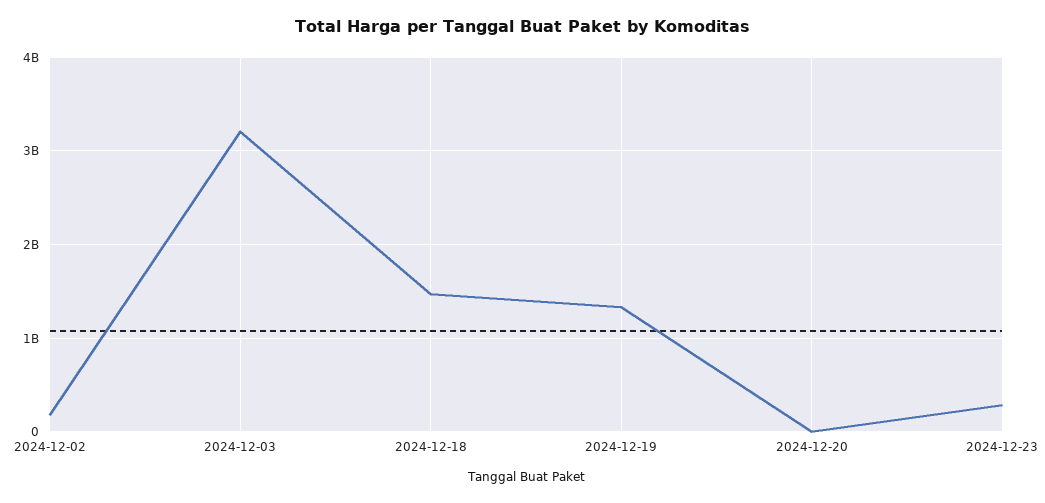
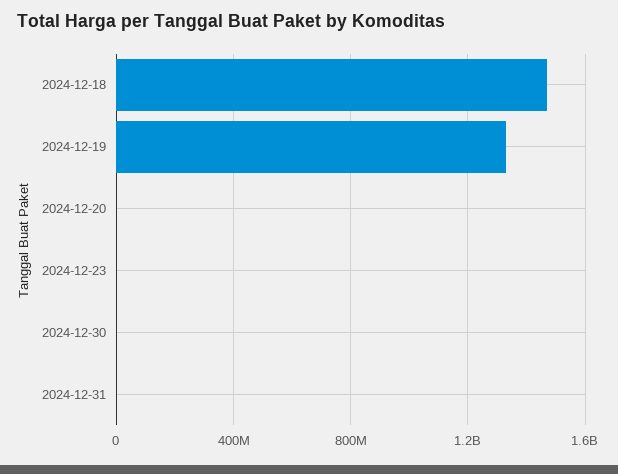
2024-12-02: 200000000 -> none
2024-12-03: 3200000000 -> none
2024-12-23: 300000000 -> 0
2024-12-30: none -> 0
2024-12-31: none -> 0

